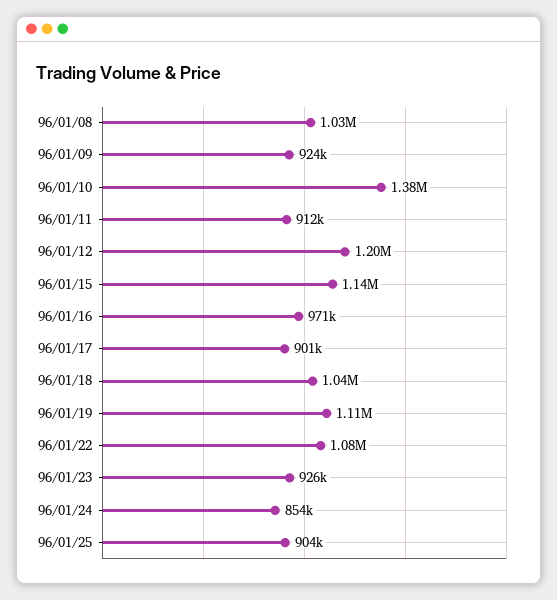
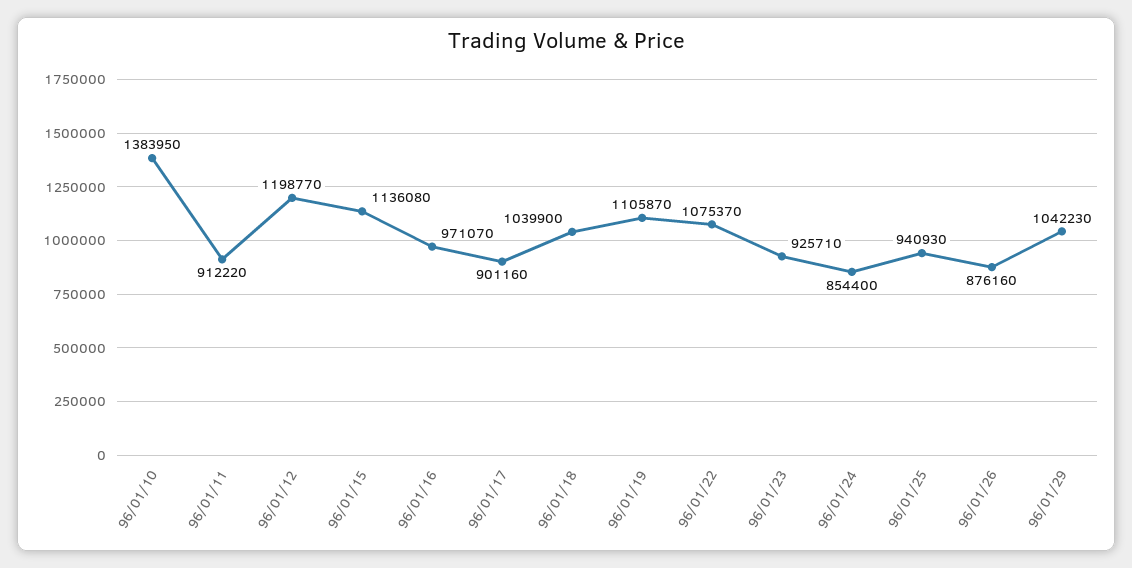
96/01/08: 1030000 -> none
96/01/09: 924000 -> none
96/01/25: 904000 -> 940930
96/01/26: none -> 876160
96/01/29: none -> 1042230

